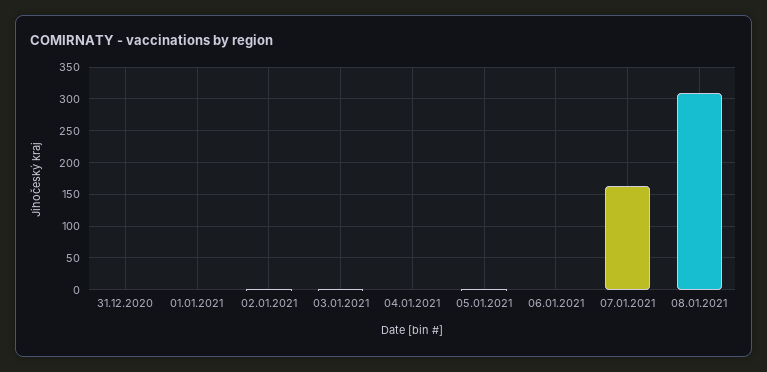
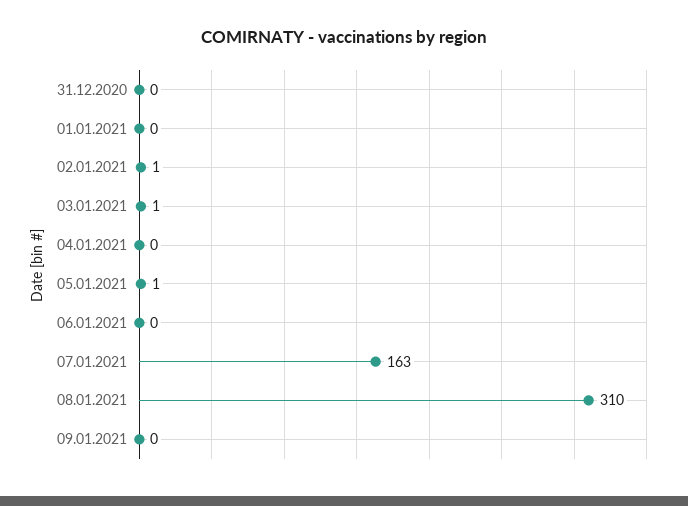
09.01.2021: none -> 0

